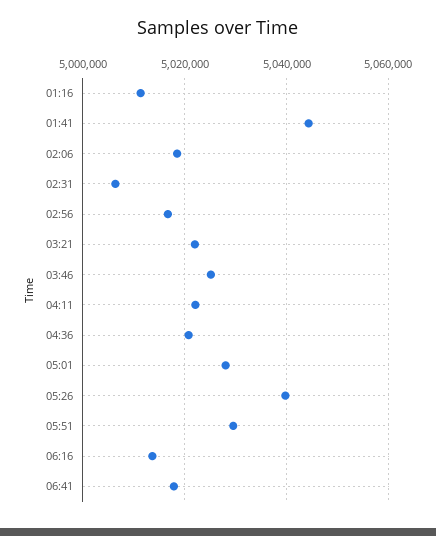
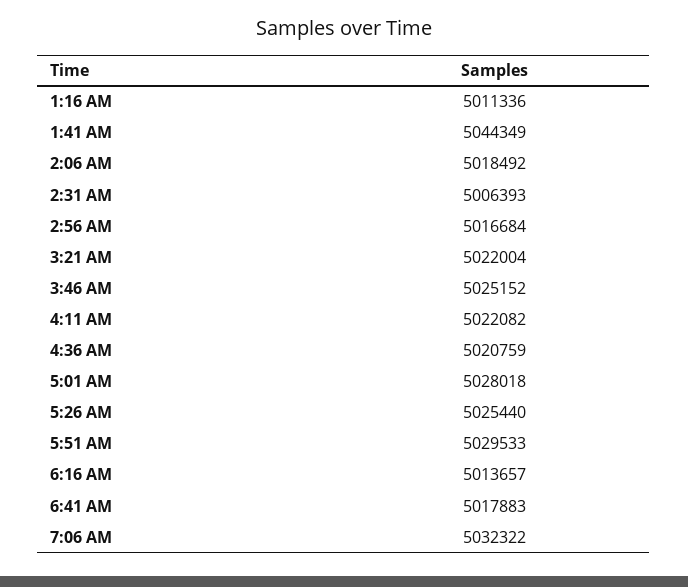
05:26: 5040000 -> 5025440
7:06 AM: none -> 5032322

